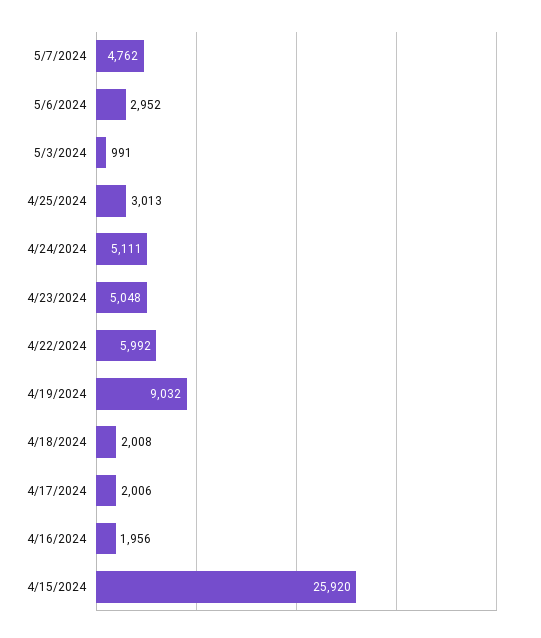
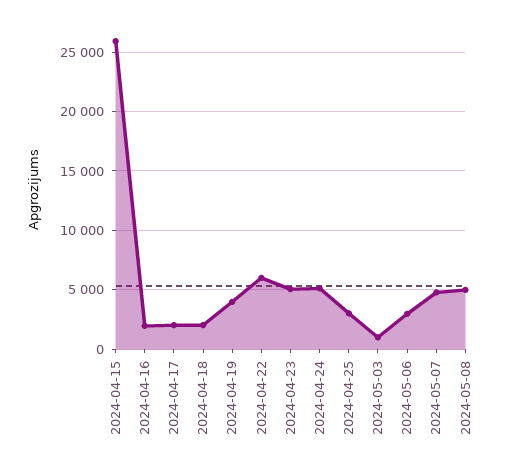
4/19/2024: 9032 -> 4000
2024-05-08: none -> 5000

